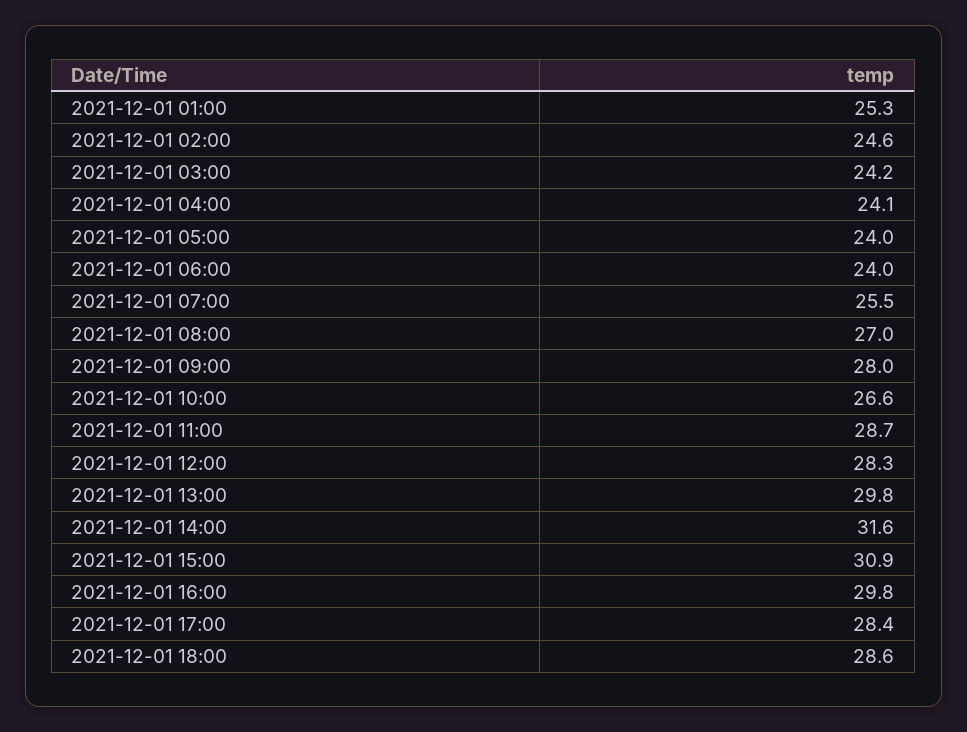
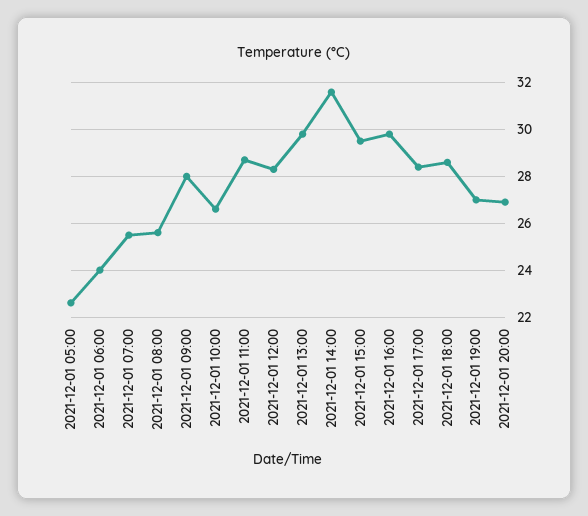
2021-12-01 01:00: 25.3 -> none
2021-12-01 02:00: 24.6 -> none
2021-12-01 03:00: 24.2 -> none
2021-12-01 04:00: 24.1 -> none
2021-12-01 05:00: 24 -> 22.5
2021-12-01 08:00: 27 -> 25.5
2021-12-01 15:00: 30.9 -> 29.5
2021-12-01 19:00: none -> 27
2021-12-01 20:00: none -> 27

